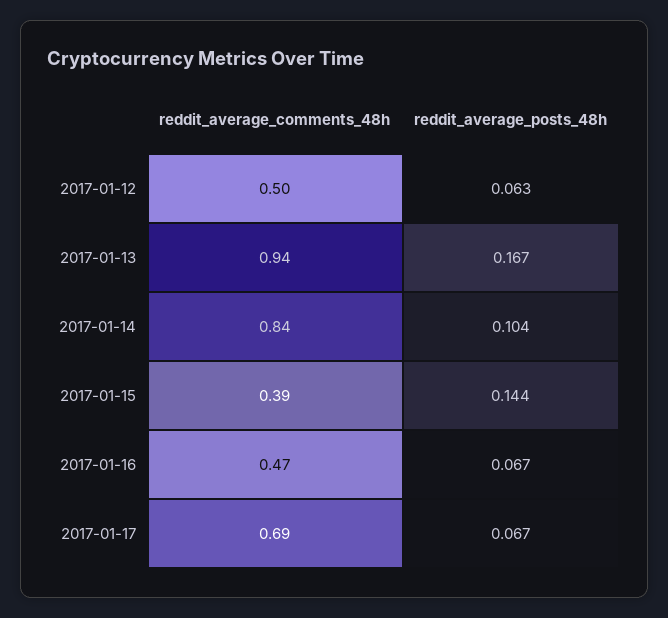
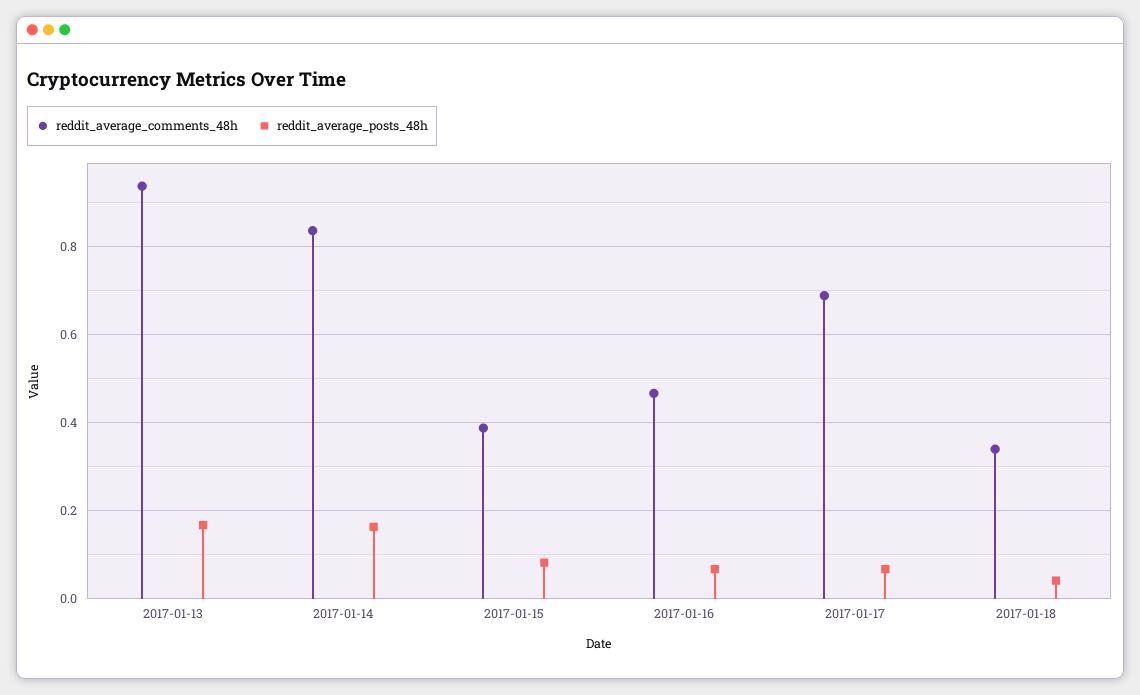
reddit_average_comments_48h, 2017-01-12: 0.5 -> none
reddit_average_posts_48h, 2017-01-12: 0.063 -> none
reddit_average_posts_48h, 2017-01-14: 0.104 -> 0.16
reddit_average_posts_48h, 2017-01-15: 0.144 -> 0.08
reddit_average_comments_48h, 2017-01-18: none -> 0.34
reddit_average_posts_48h, 2017-01-18: none -> 0.04

